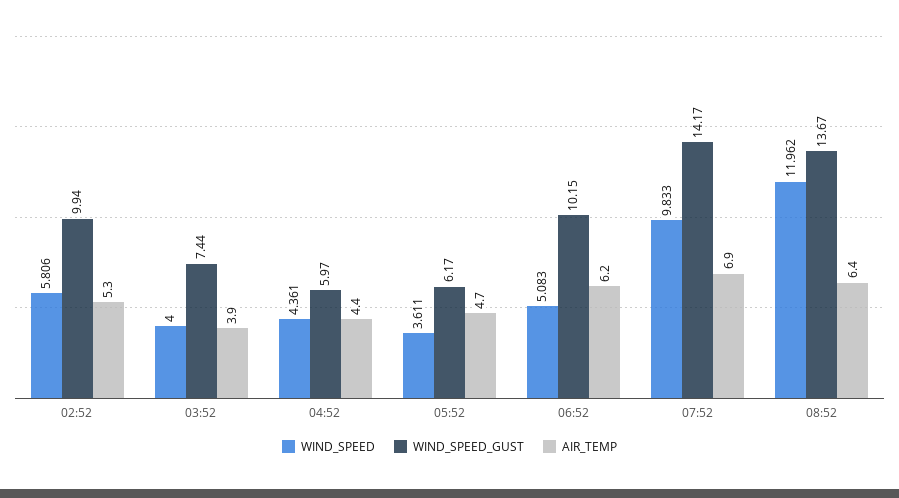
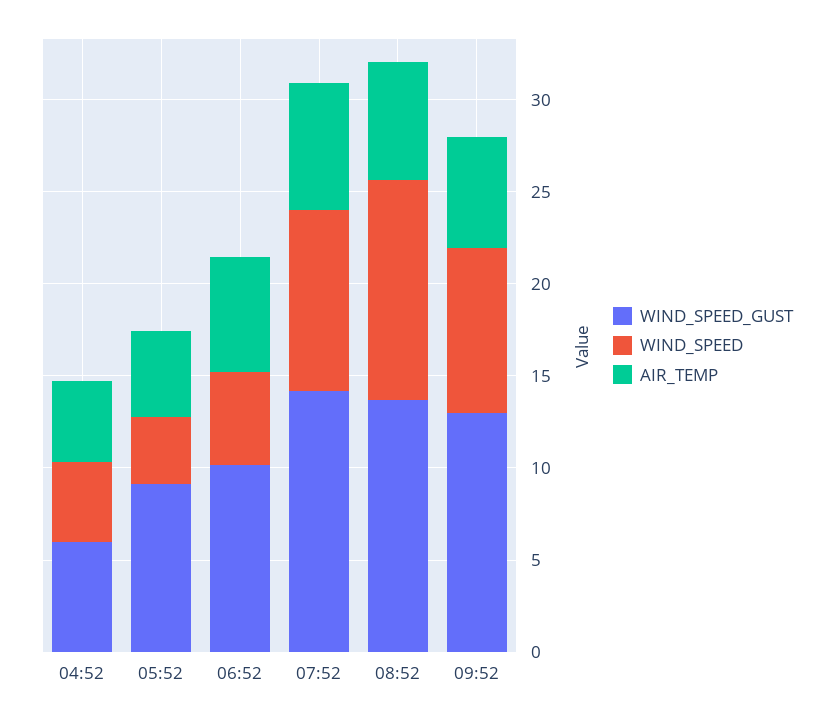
WIND_SPEED, 02:52: 5.806 -> none
WIND_SPEED_GUST, 02:52: 9.94 -> none
AIR_TEMP, 02:52: 5.3 -> none
WIND_SPEED, 03:52: 4 -> none
WIND_SPEED_GUST, 03:52: 7.44 -> none
AIR_TEMP, 03:52: 3.9 -> none
WIND_SPEED_GUST, 05:52: 6.17 -> 9
WIND_SPEED_GUST, 09:52: none -> 13
WIND_SPEED, 09:52: none -> 9
AIR_TEMP, 09:52: none -> 6

